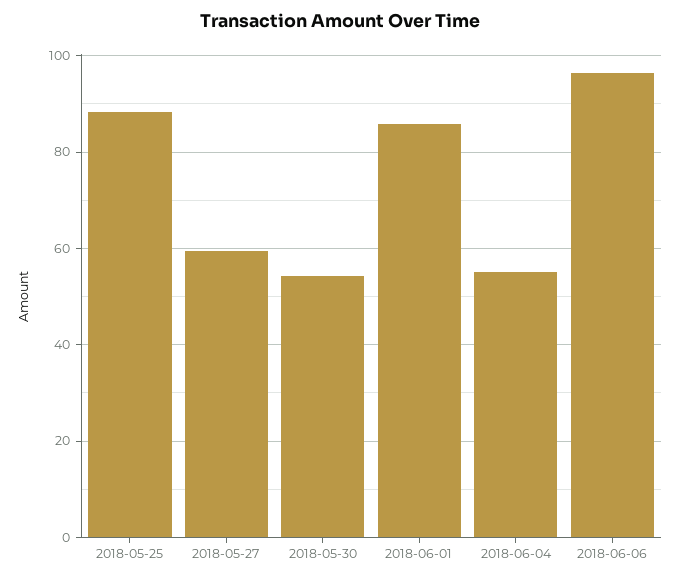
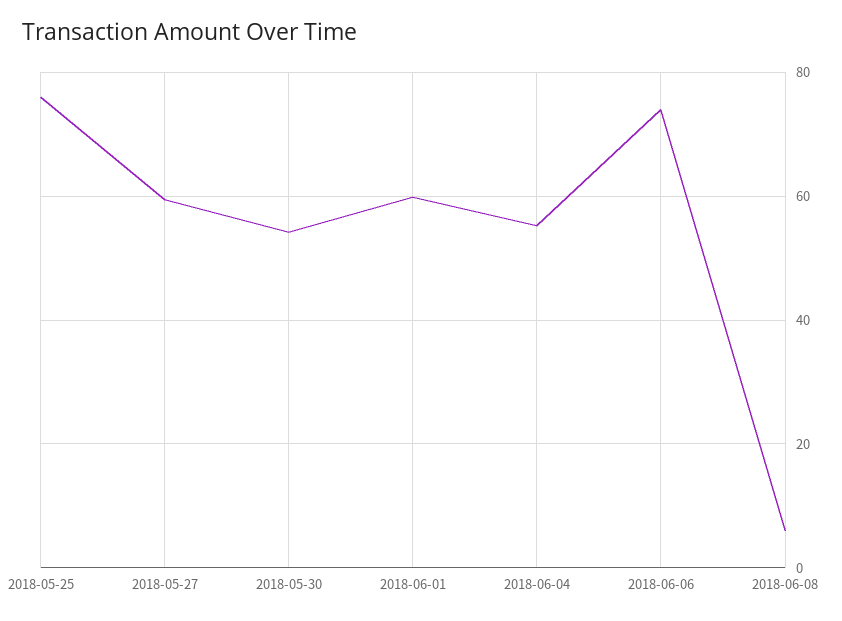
2018-05-25: 88 -> 76
2018-06-01: 86 -> 60
2018-06-06: 96 -> 74
2018-06-08: none -> 6

